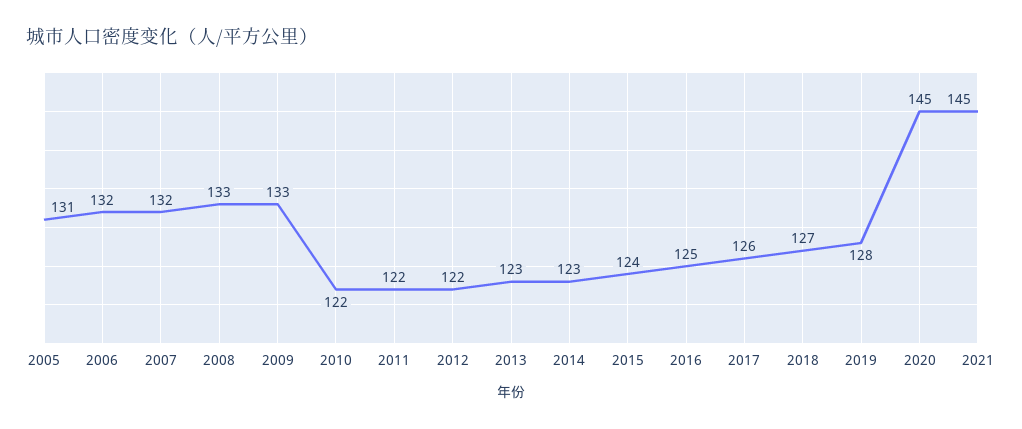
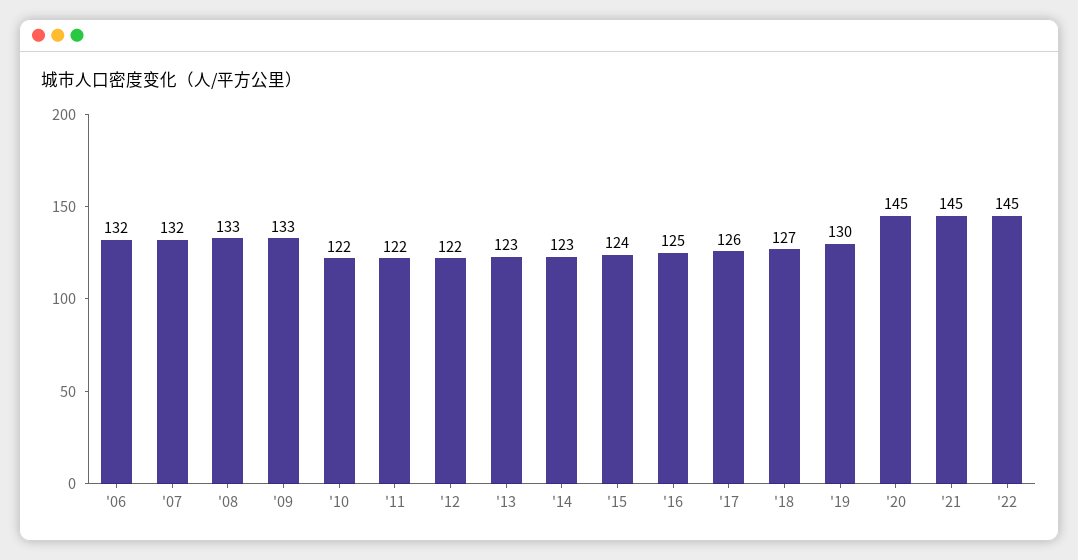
2005: 131 -> none
2019: 128 -> 130
'22: none -> 145

